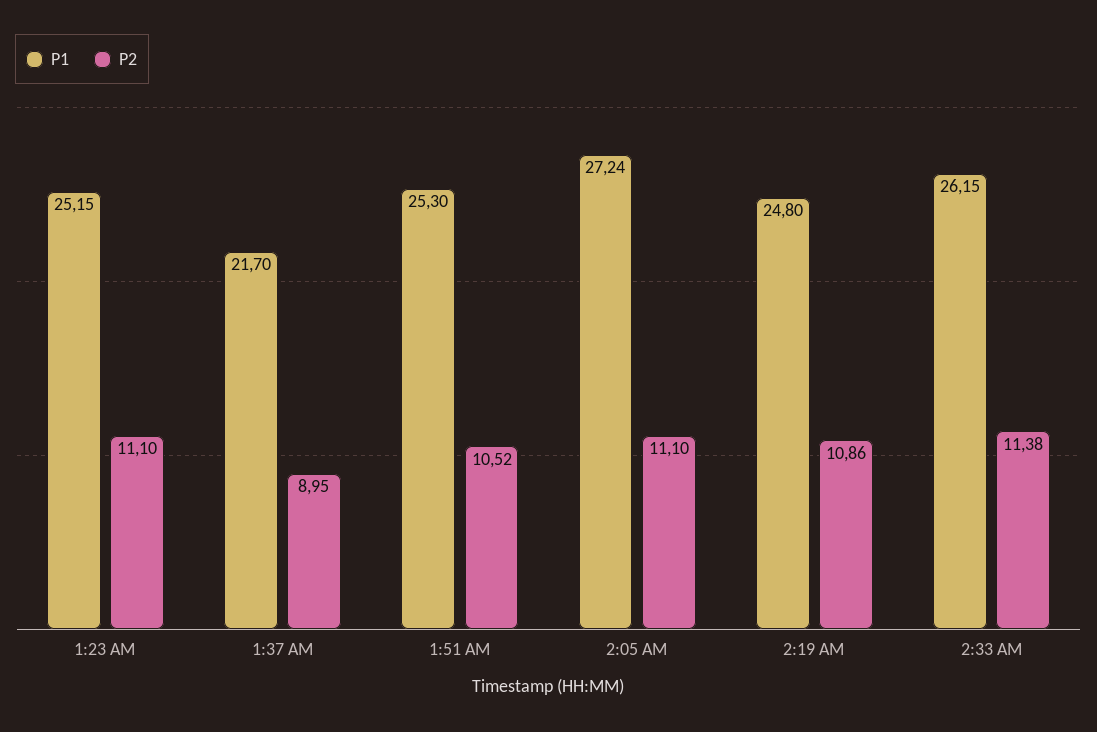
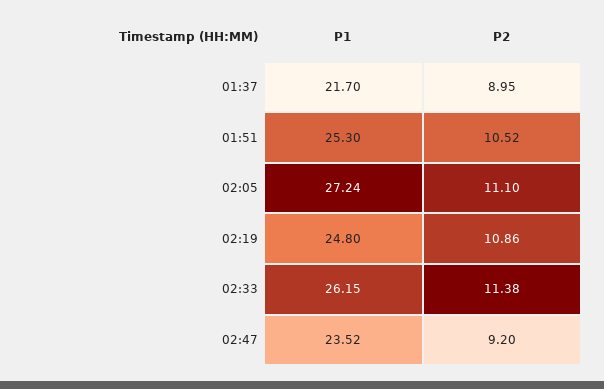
P1, 1:23 AM: 25.15 -> none
P2, 1:23 AM: 11.1 -> none
P1, 02:47: none -> 23.52
P2, 02:47: none -> 9.2

